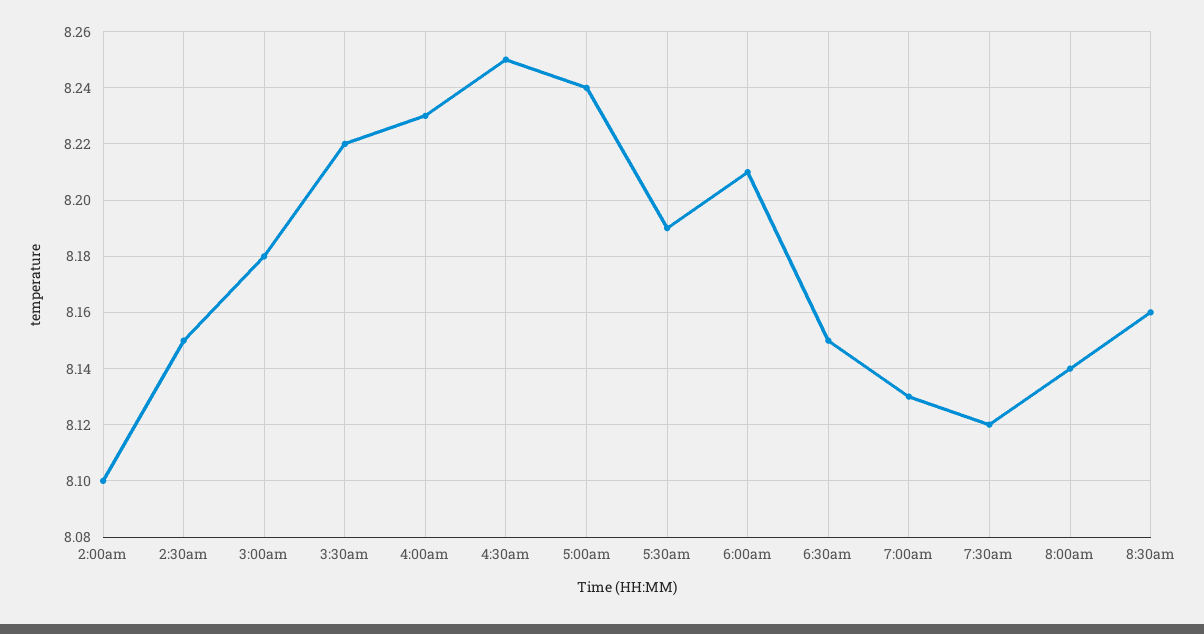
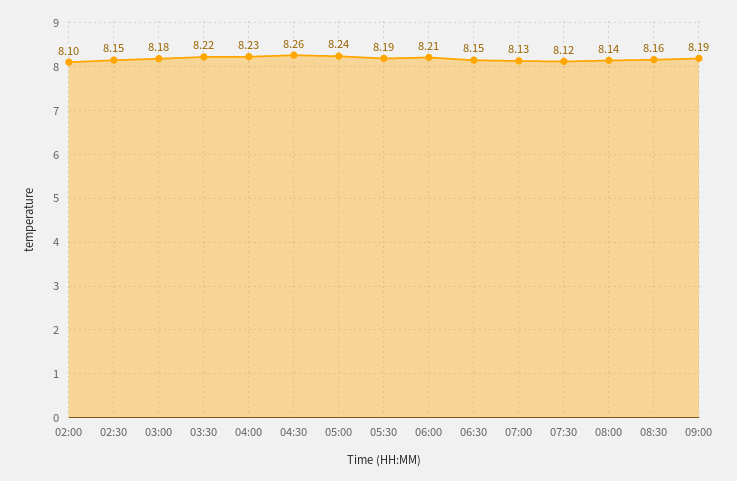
4:30am: 8.25 -> 8.26
09:00: none -> 8.19

